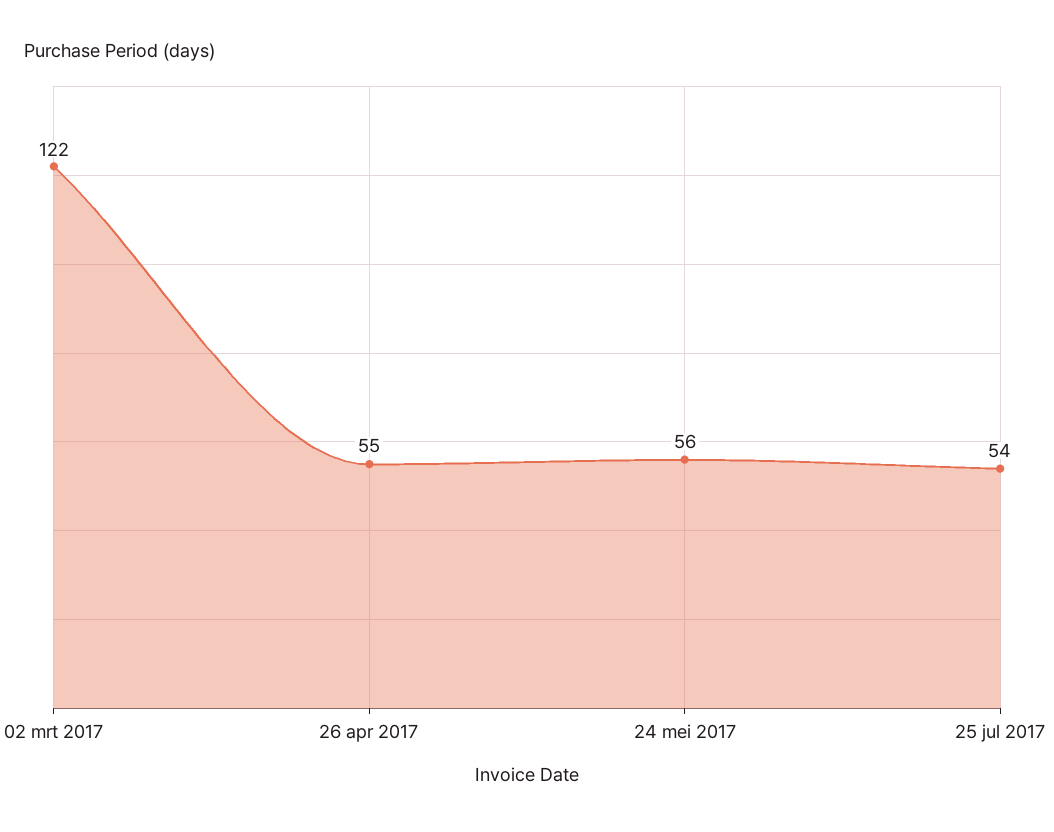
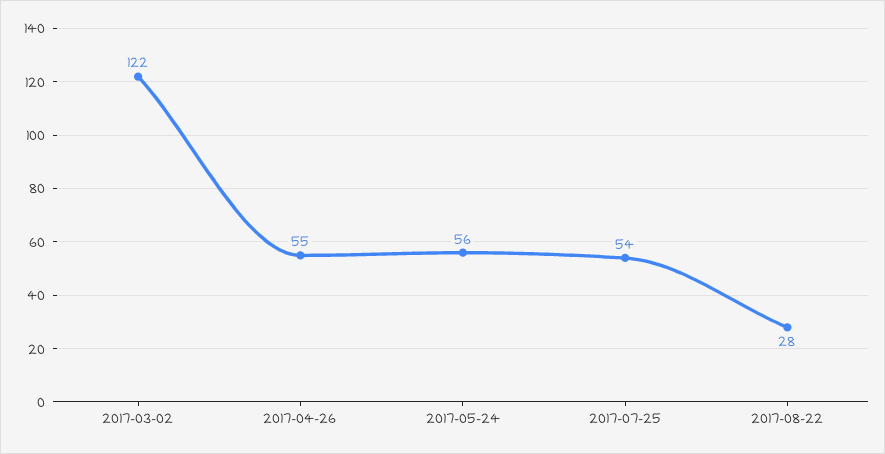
2017-08-22: none -> 28

